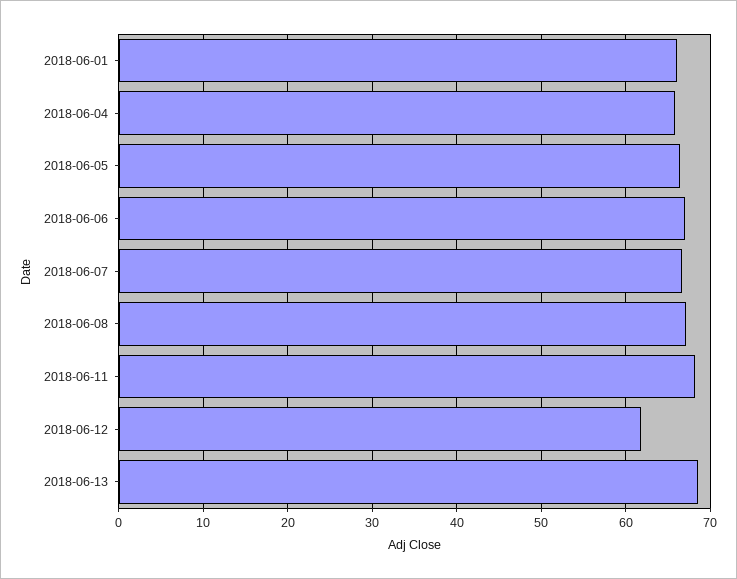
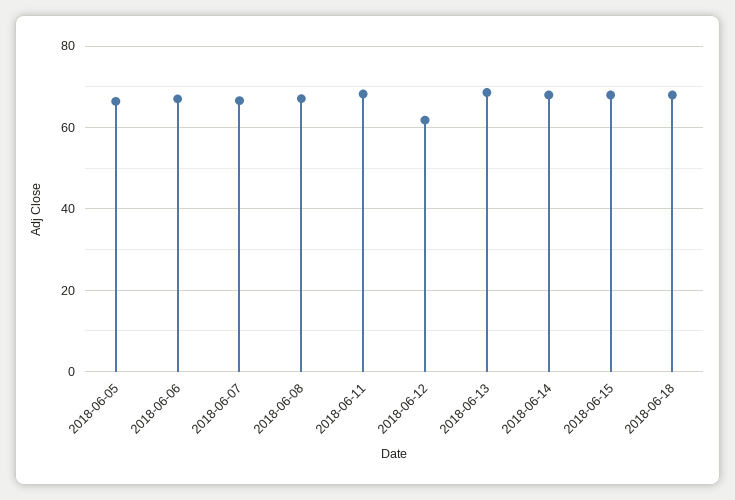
2018-06-01: 66 -> none
2018-06-04: 66 -> none
2018-06-14: none -> 68
2018-06-15: none -> 68
2018-06-18: none -> 68

